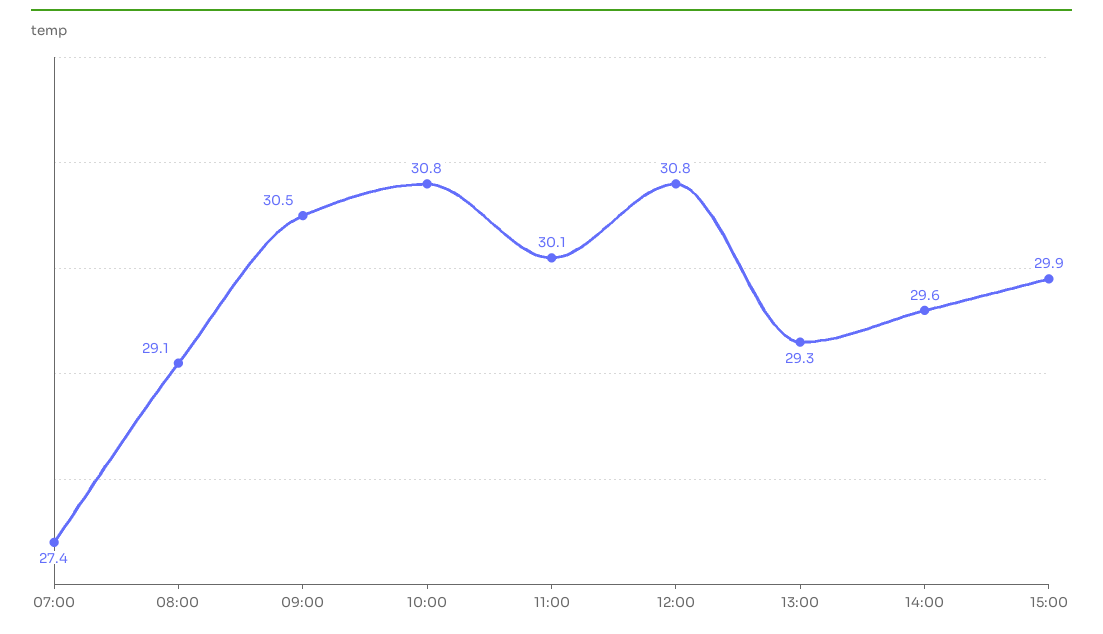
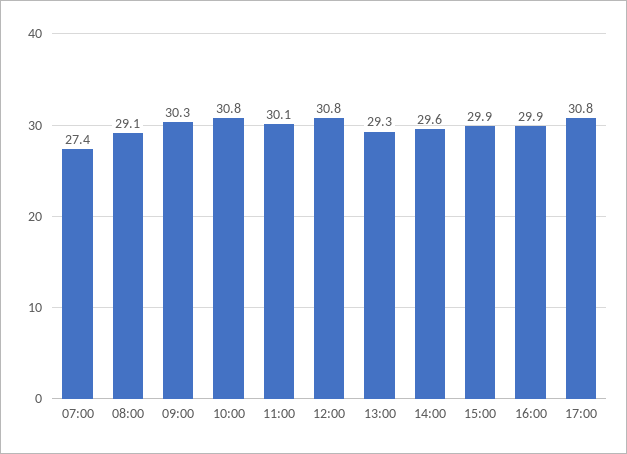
09:00: 30.5 -> 30.3
16:00: none -> 29.9
17:00: none -> 30.8

